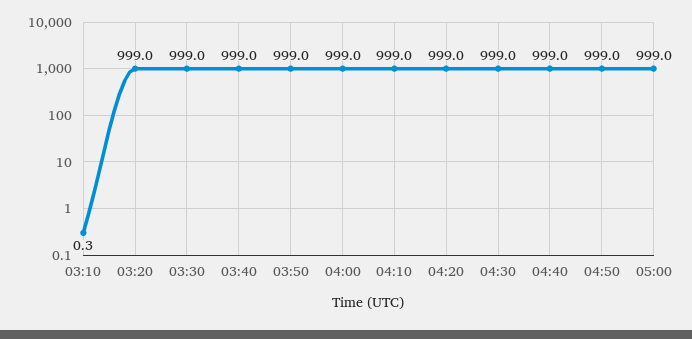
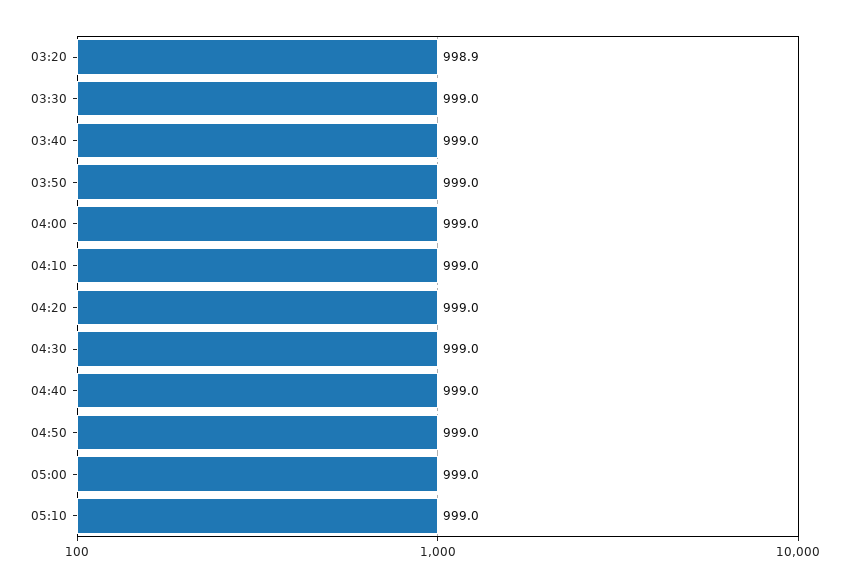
03:10: 0.3 -> none
03:20: 999 -> 998.9
05:10: none -> 999

